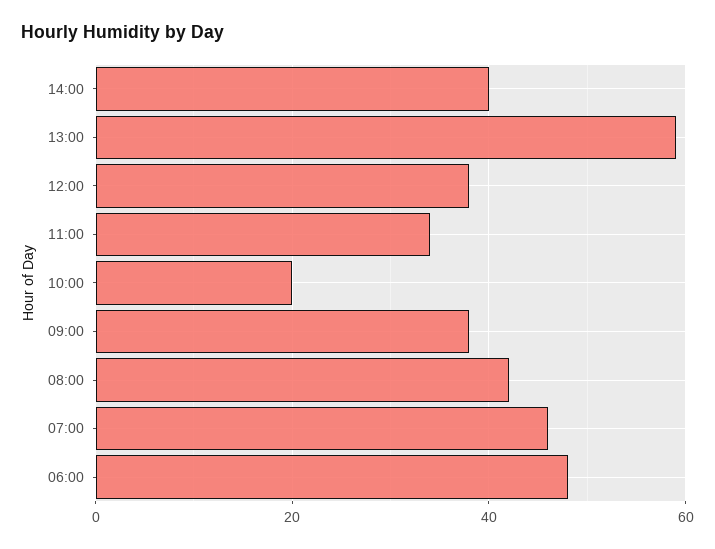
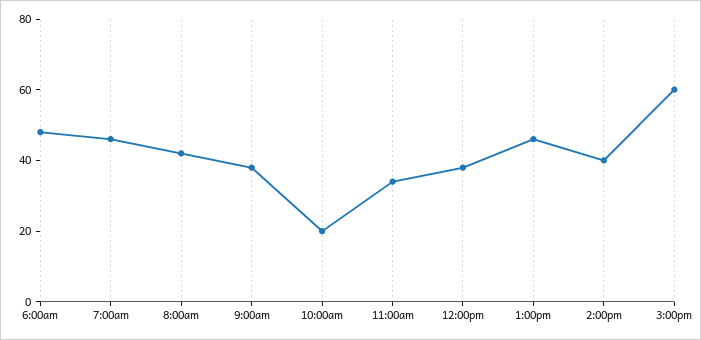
13:00: 60 -> 45
3:00pm: none -> 60

